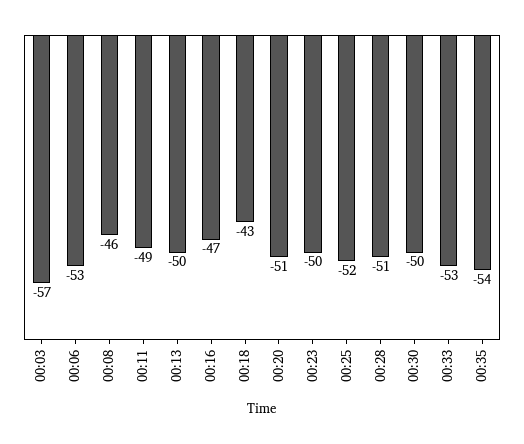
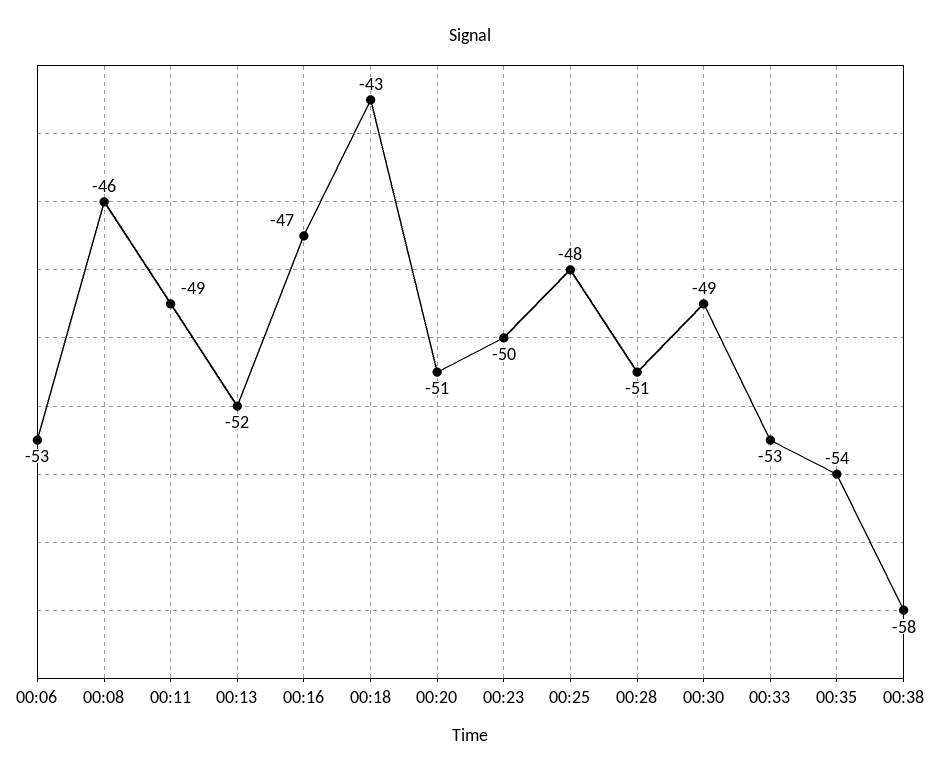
00:03: -57 -> none
00:13: -50 -> -52
00:25: -52 -> -48
00:30: -50 -> -49
00:38: none -> -58

